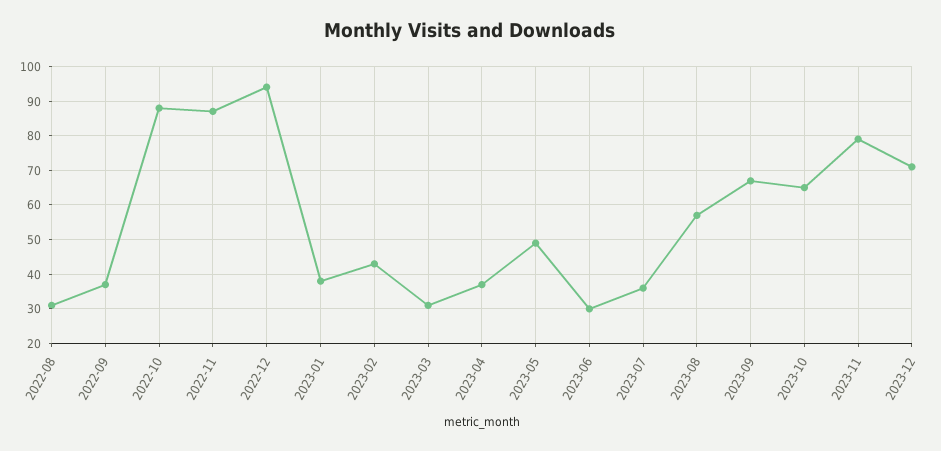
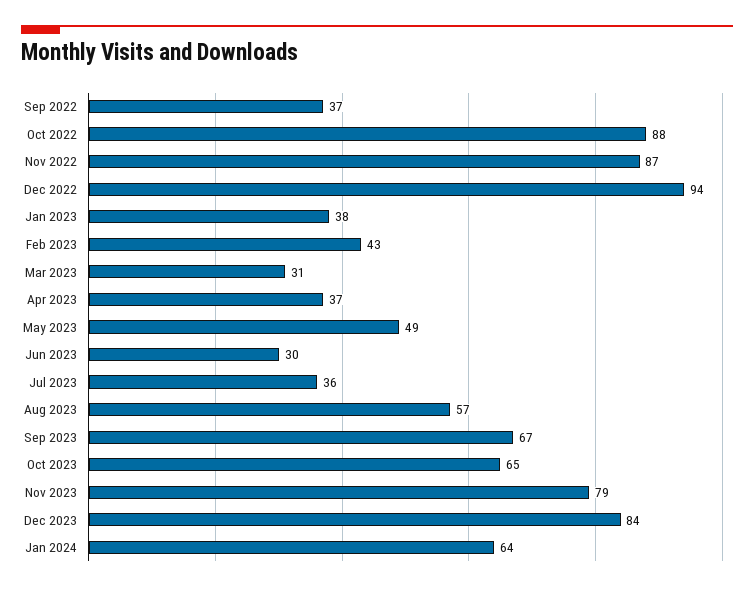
2022-08: 30 -> none
2023-12: 70 -> 84
Jan 2024: none -> 64

